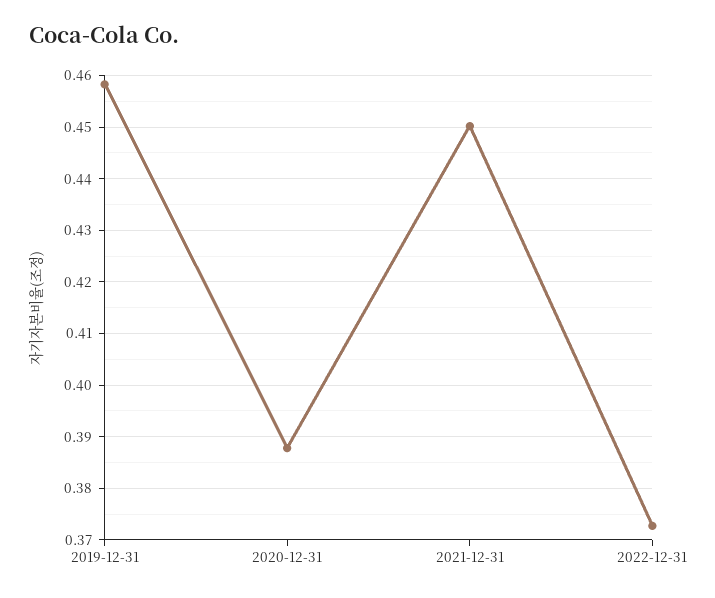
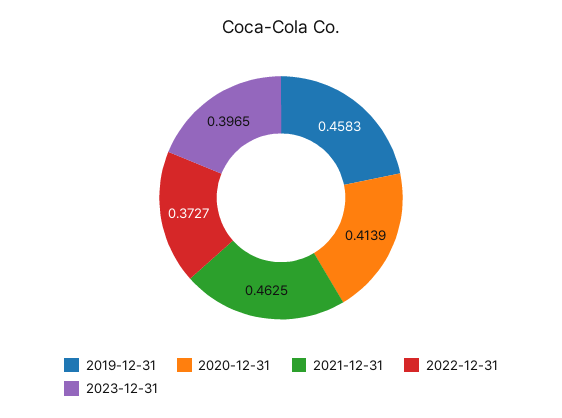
2020-12-31: 0.388 -> 0.4139
2021-12-31: 0.45 -> 0.4625
2023-12-31: none -> 0.3965

